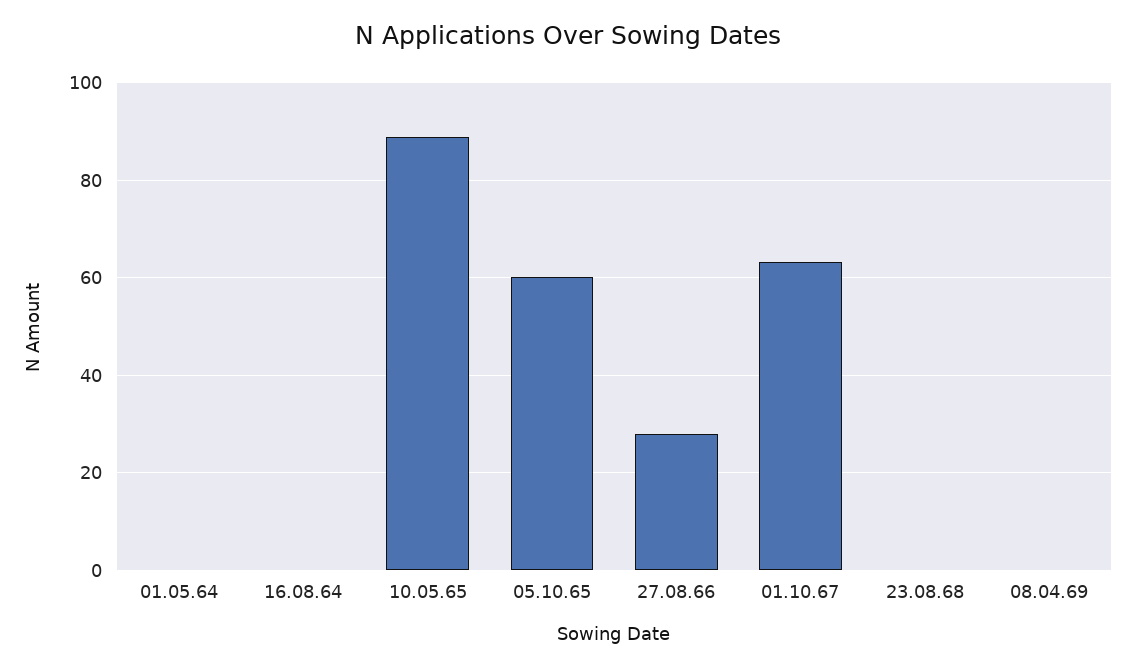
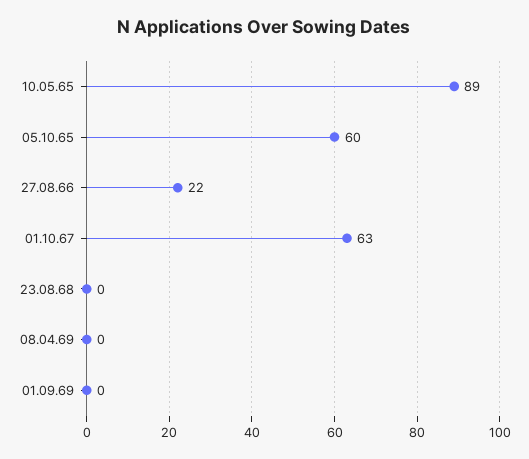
01.05.64: 0 -> none
16.08.64: 0 -> none
27.08.66: 28 -> 22
01.09.69: none -> 0

